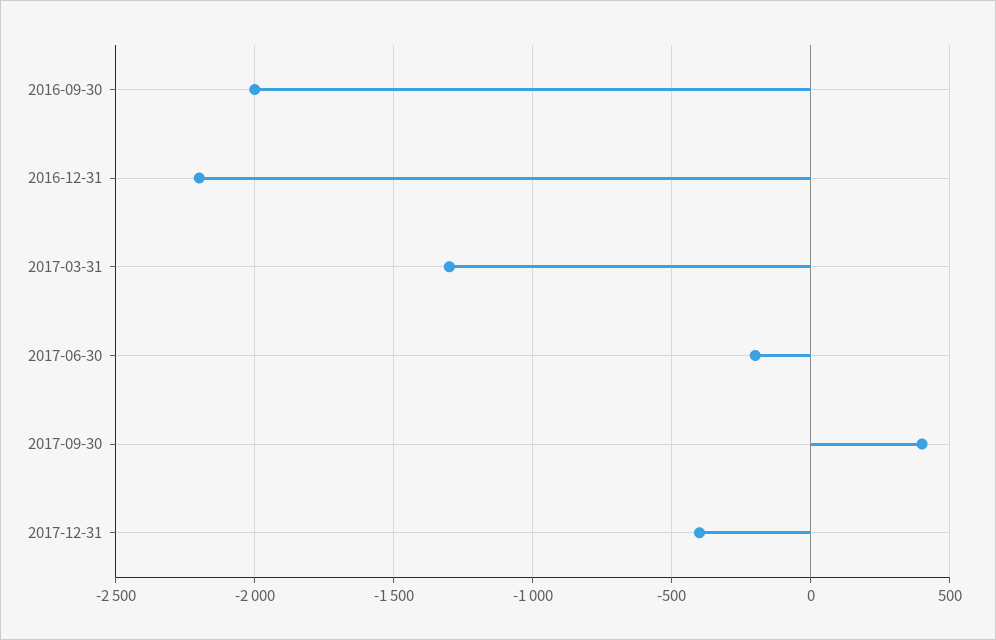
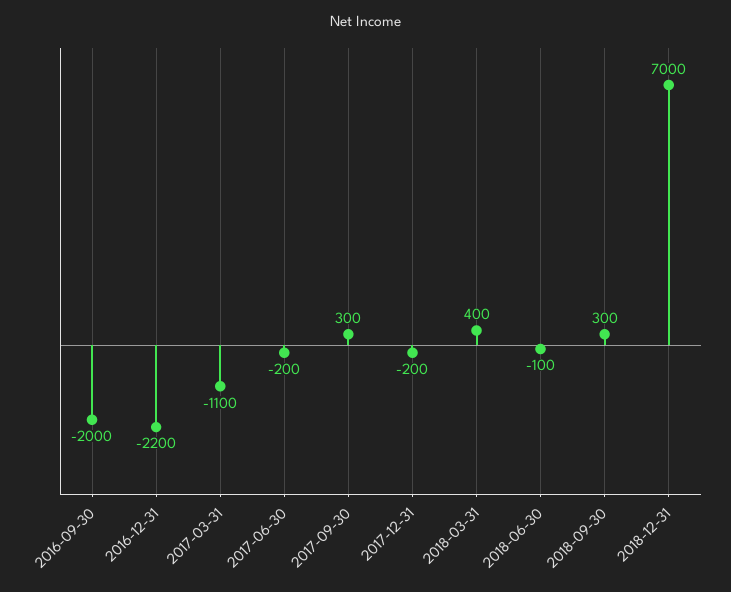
2017-03-31: -1300 -> -1100
2017-09-30: 400 -> 300
2017-12-31: -400 -> -200
2018-03-31: none -> 400
2018-06-30: none -> -100
2018-09-30: none -> 300
2018-12-31: none -> 7000

